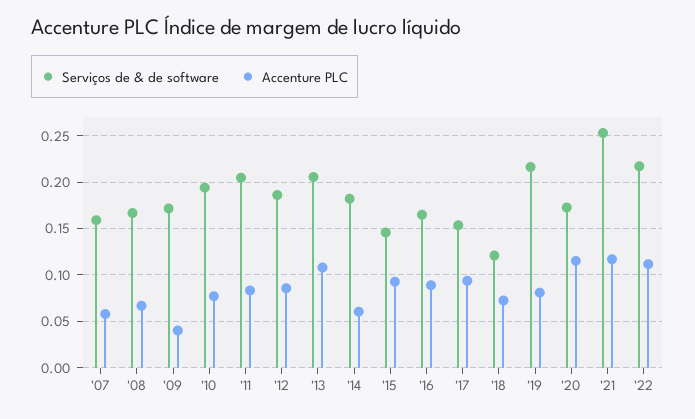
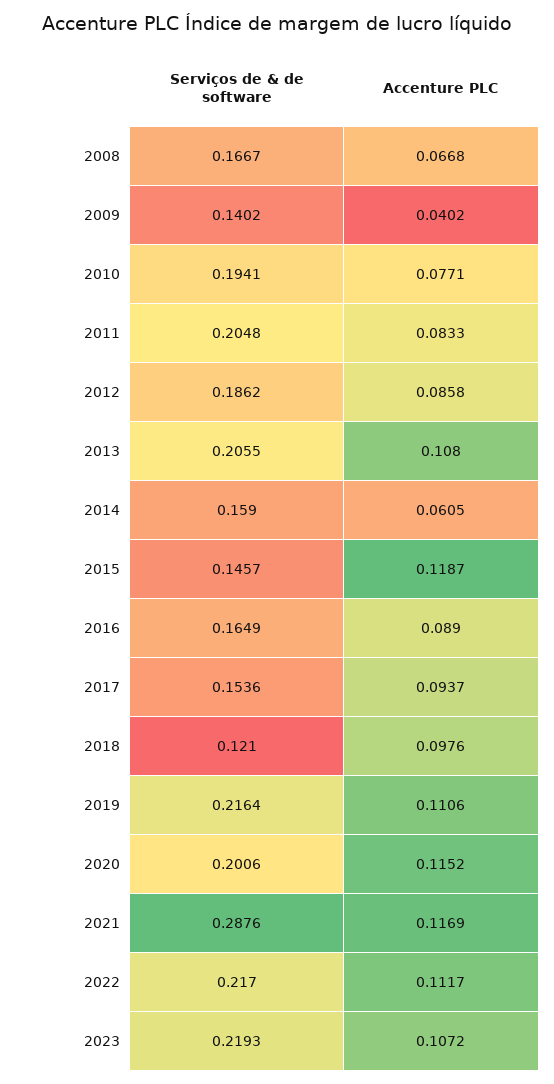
Serviços de & de software, '07: 0.16 -> none
Accenture PLC, '07: 0.06 -> none
Serviços de & de software, '09: 0.17 -> 0.1402
Serviços de & de software, '14: 0.18 -> 0.159
Accenture PLC, '15: 0.09 -> 0.1187
Accenture PLC, '18: 0.07 -> 0.0976
Accenture PLC, '19: 0.08 -> 0.1106
Serviços de & de software, '20: 0.17 -> 0.2006
Serviços de & de software, '21: 0.25 -> 0.2876
Serviços de & de software, 2023: none -> 0.2193
Accenture PLC, 2023: none -> 0.1072

